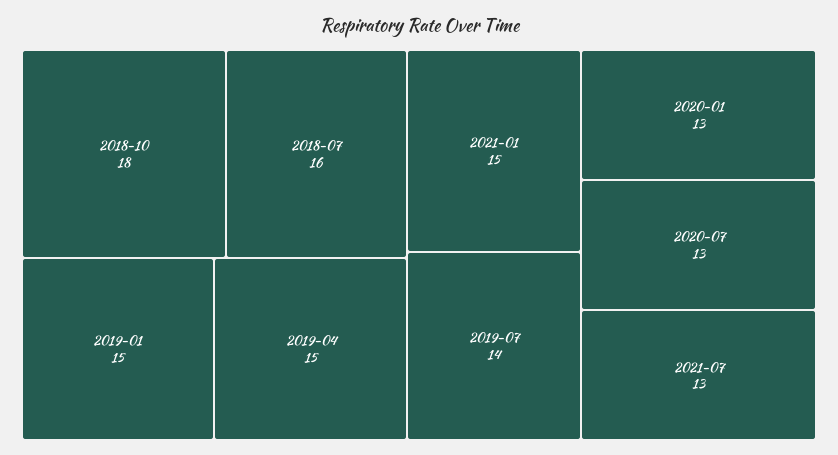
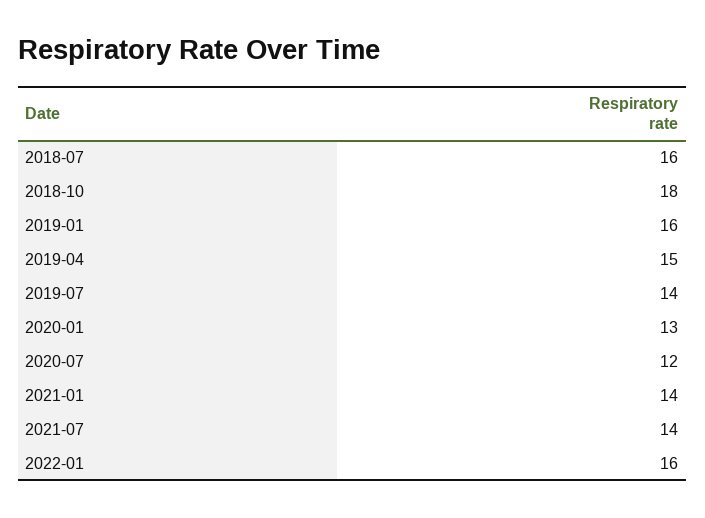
2019-01: 15 -> 16
2021-01: 15 -> 14
2020-07: 13 -> 12
2021-07: 13 -> 14
2022-01: none -> 16

